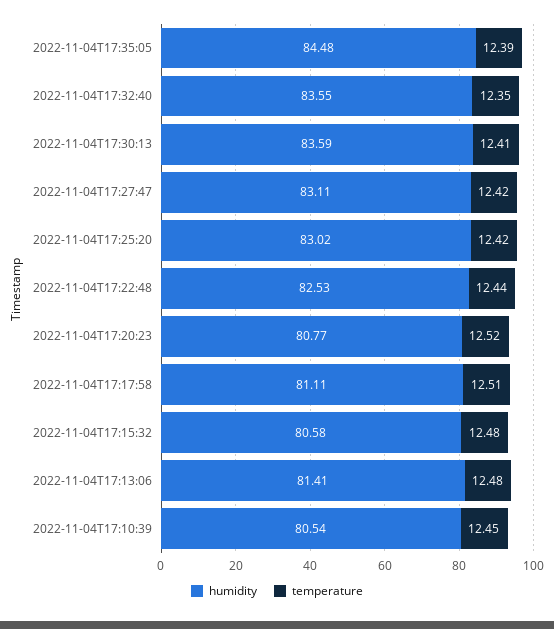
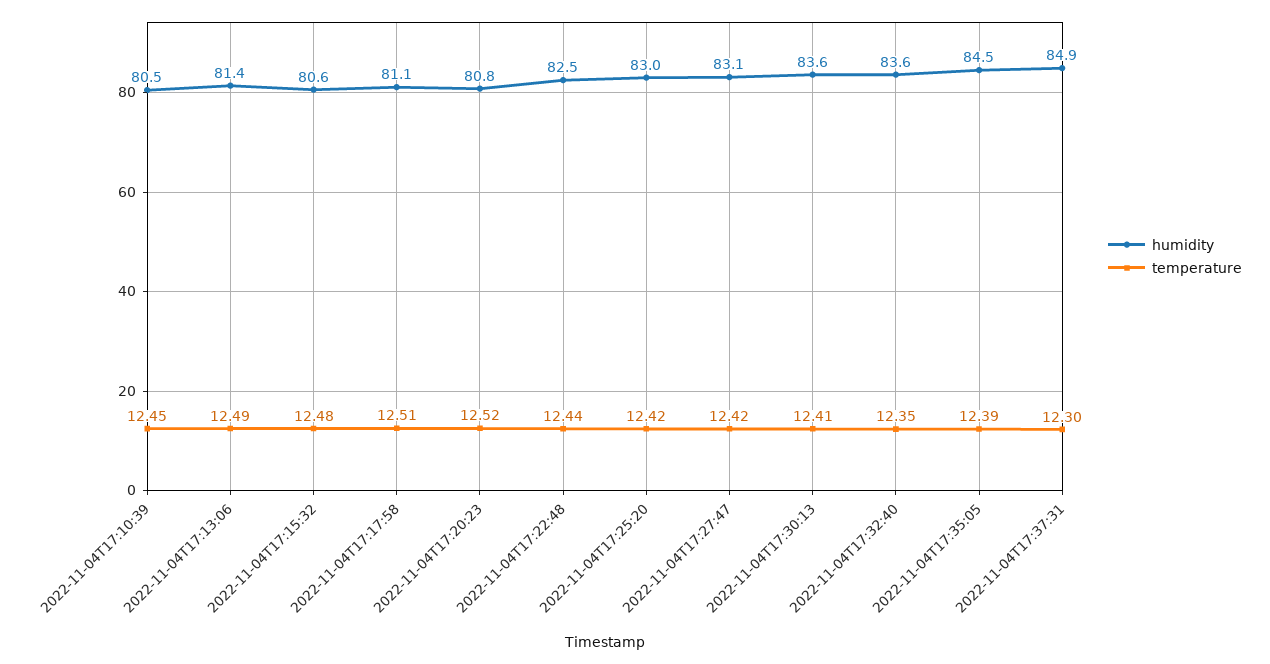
temperature, 2022-11-04T17:13:06: 12.48 -> 12.49
humidity, 2022-11-04T17:37:31: none -> 84.9
temperature, 2022-11-04T17:37:31: none -> 12.3

